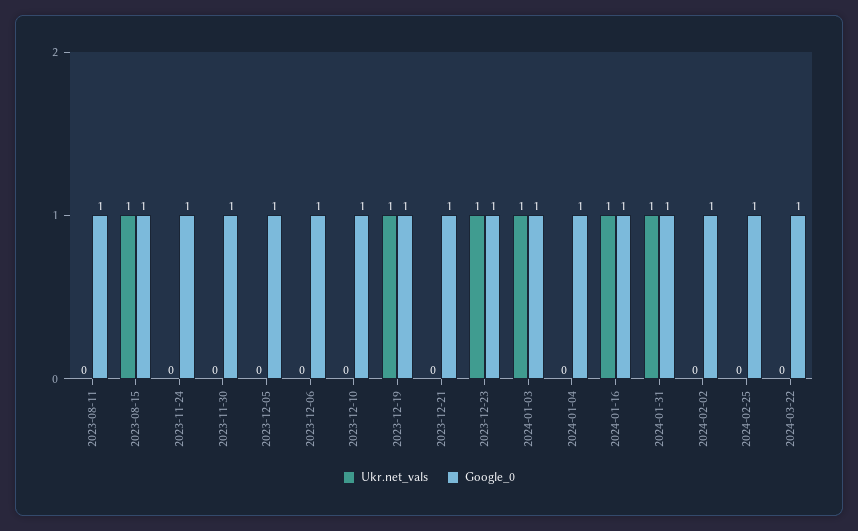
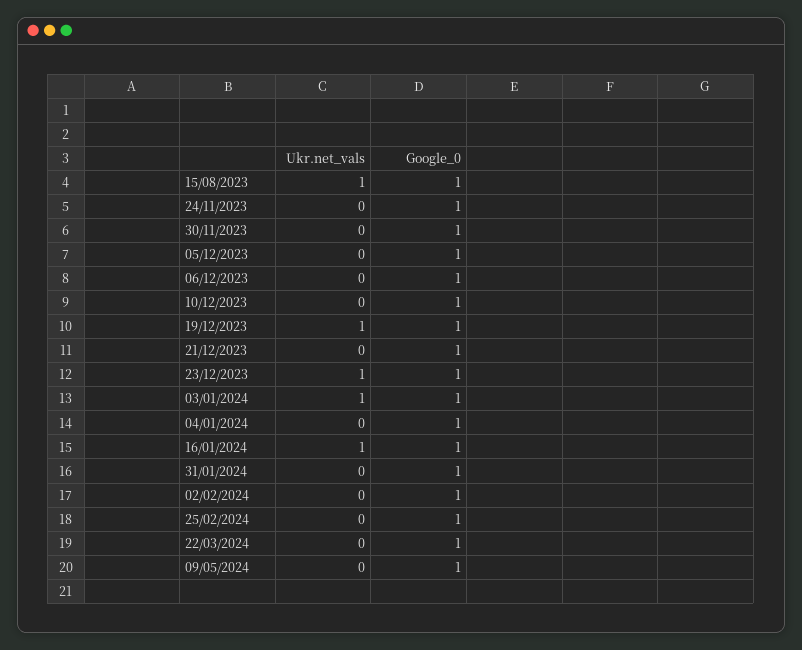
Ukr.net_vals, 2023-08-11: 0 -> none
Google_0, 2023-08-11: 1 -> none
Ukr.net_vals, 2024-01-31: 1 -> 0
Ukr.net_vals, 09/05/2024: none -> 0
Google_0, 09/05/2024: none -> 1

